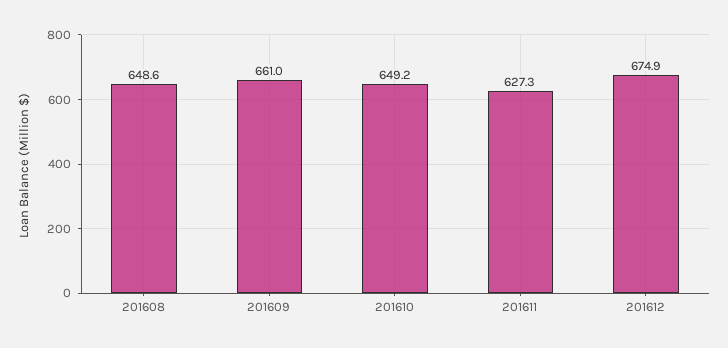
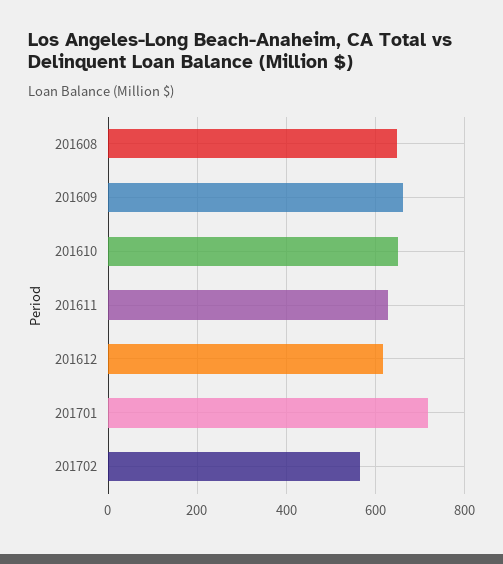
201612: 674.9 -> 620
201701: none -> 720
201702: none -> 560

